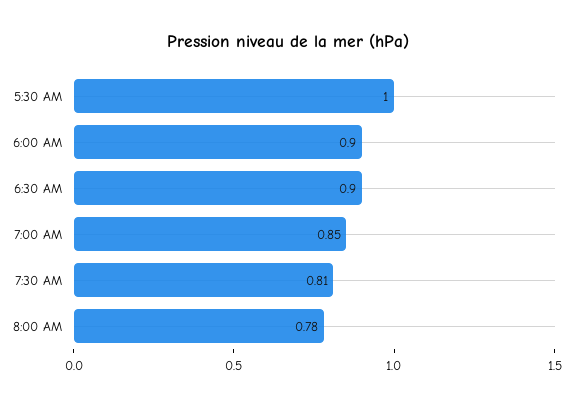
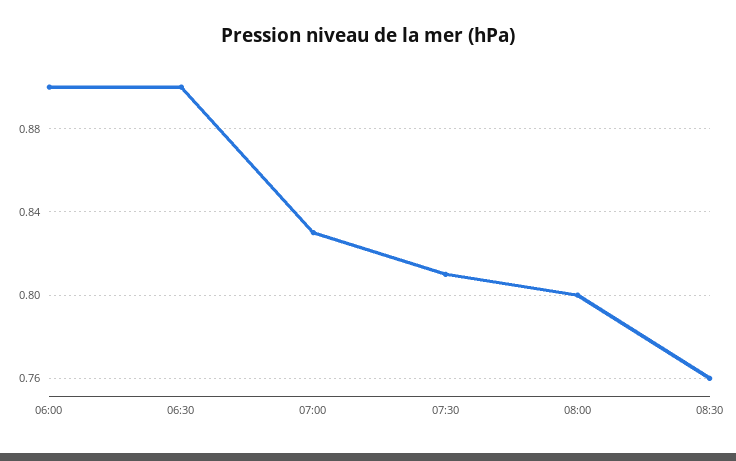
5:30 AM: 1 -> none
7:00 AM: 0.85 -> 0.83
8:00 AM: 0.78 -> 0.8
08:30: none -> 0.76

